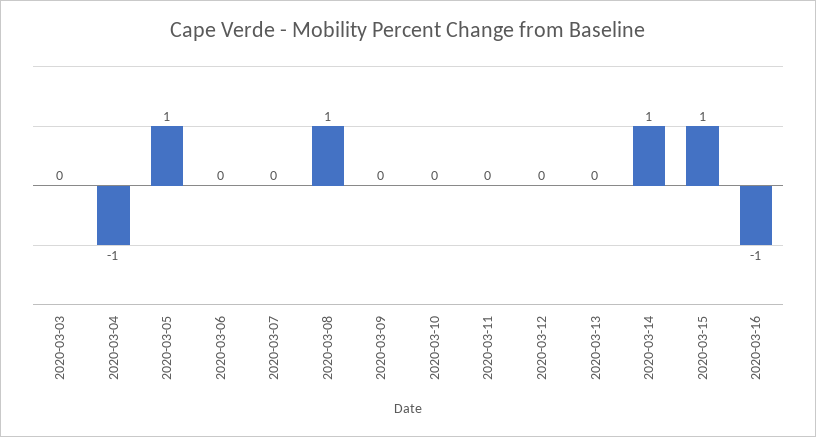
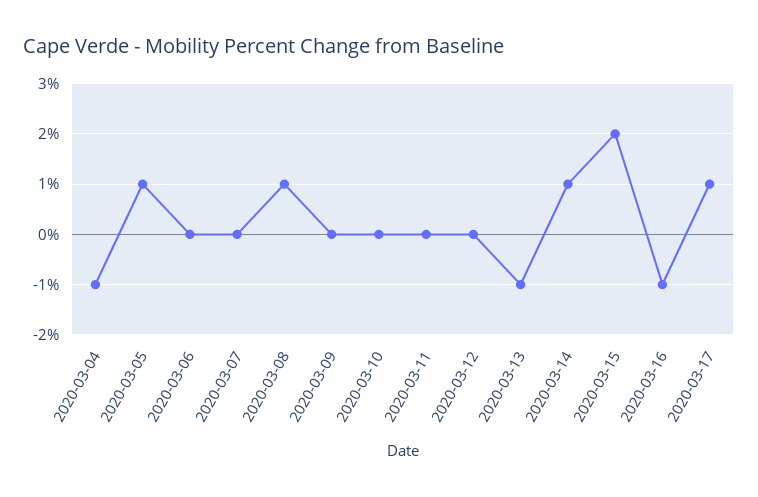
2020-03-03: 0 -> none
2020-03-13: 0 -> -1
2020-03-15: 1 -> 2
2020-03-17: none -> 1

